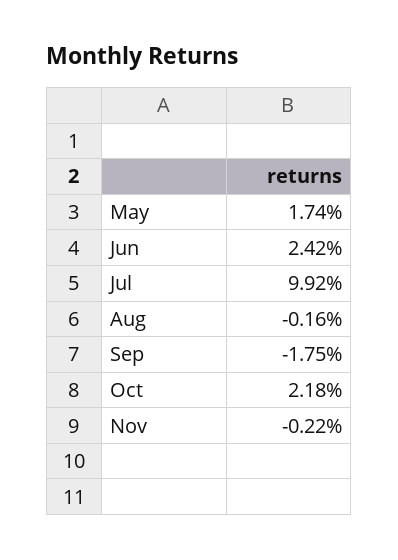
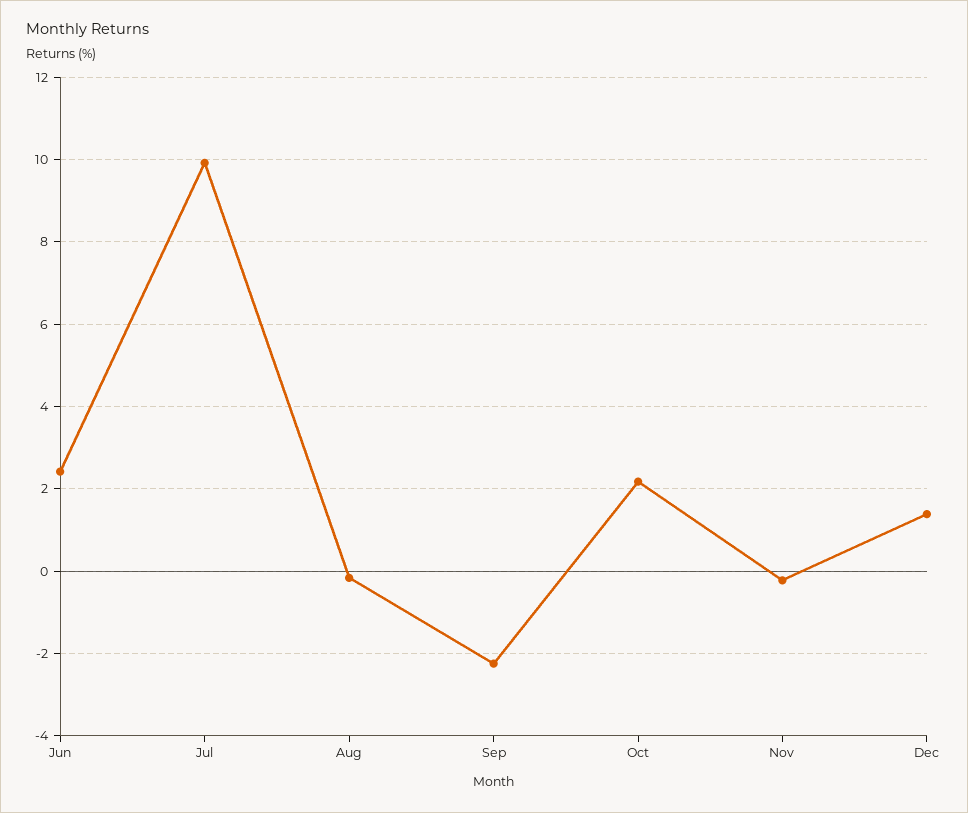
May: 1.74 -> none
Sep: -1.75 -> -2.2
Dec: none -> 1.4

